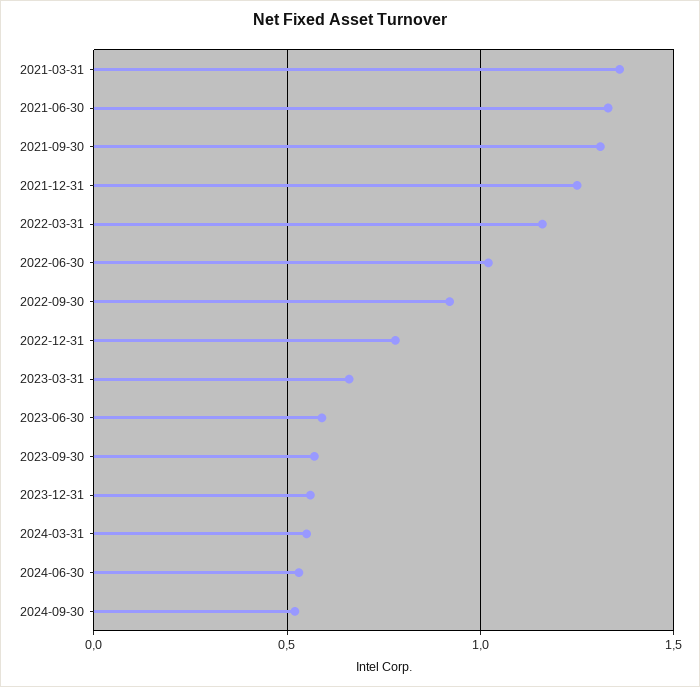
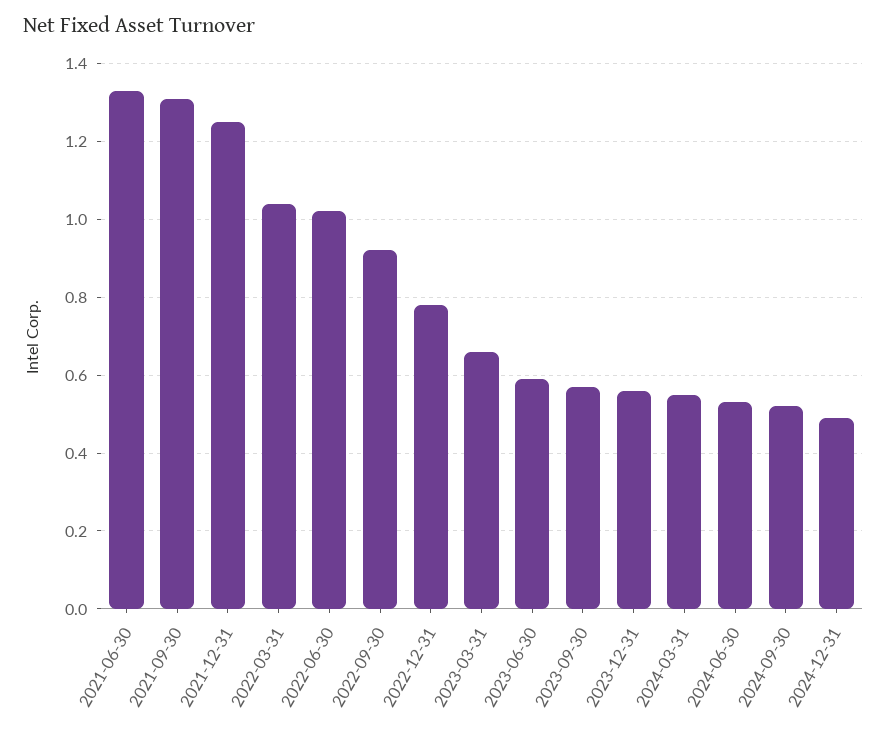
2021-03-31: 1.35 -> none
2022-03-31: 1.15 -> 1.05
2024-12-31: none -> 0.5

